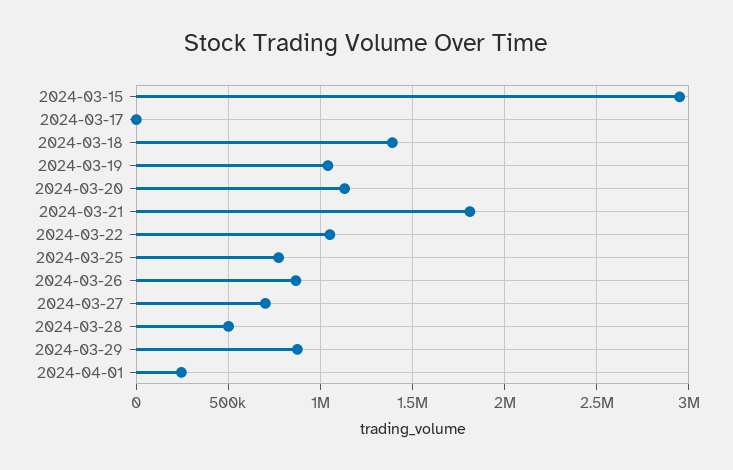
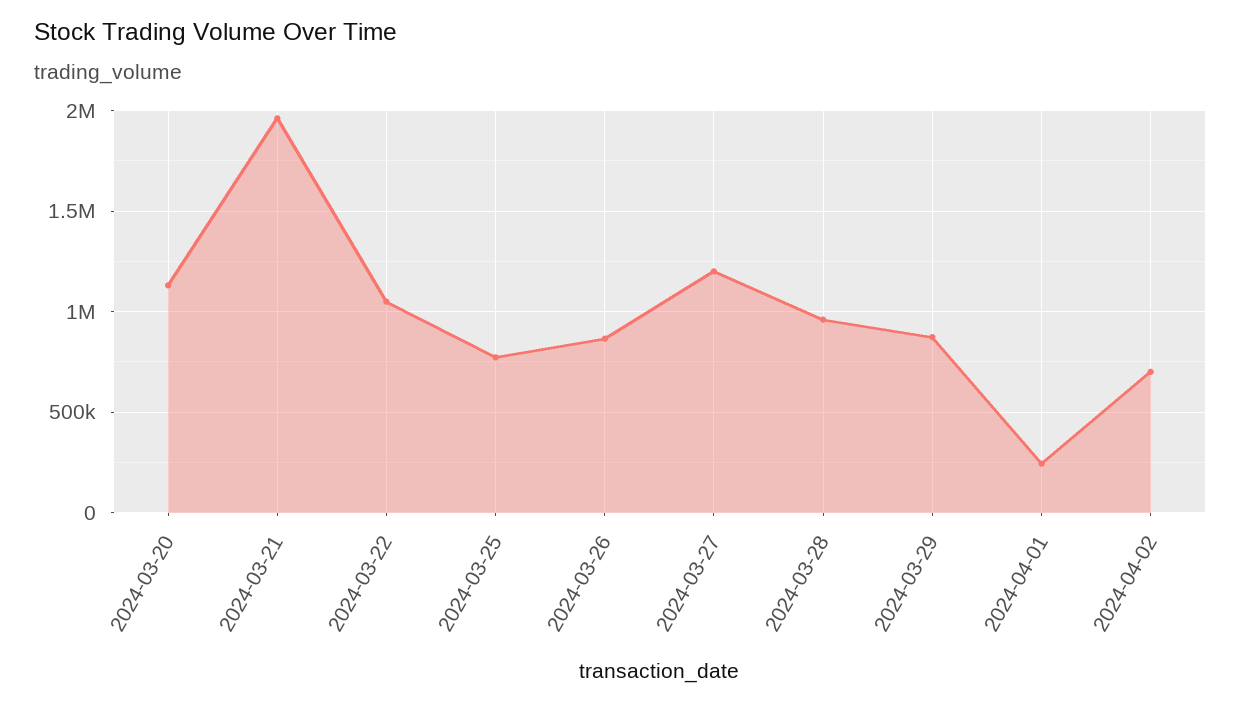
2024-03-15: 2950000 -> none
2024-03-17: 0 -> none
2024-03-18: 1400000 -> none
2024-03-19: 1050000 -> none
2024-03-21: 1800000 -> 1950000
2024-03-27: 700000 -> 1200000
2024-03-28: 500000 -> 950000
2024-04-02: none -> 700000

